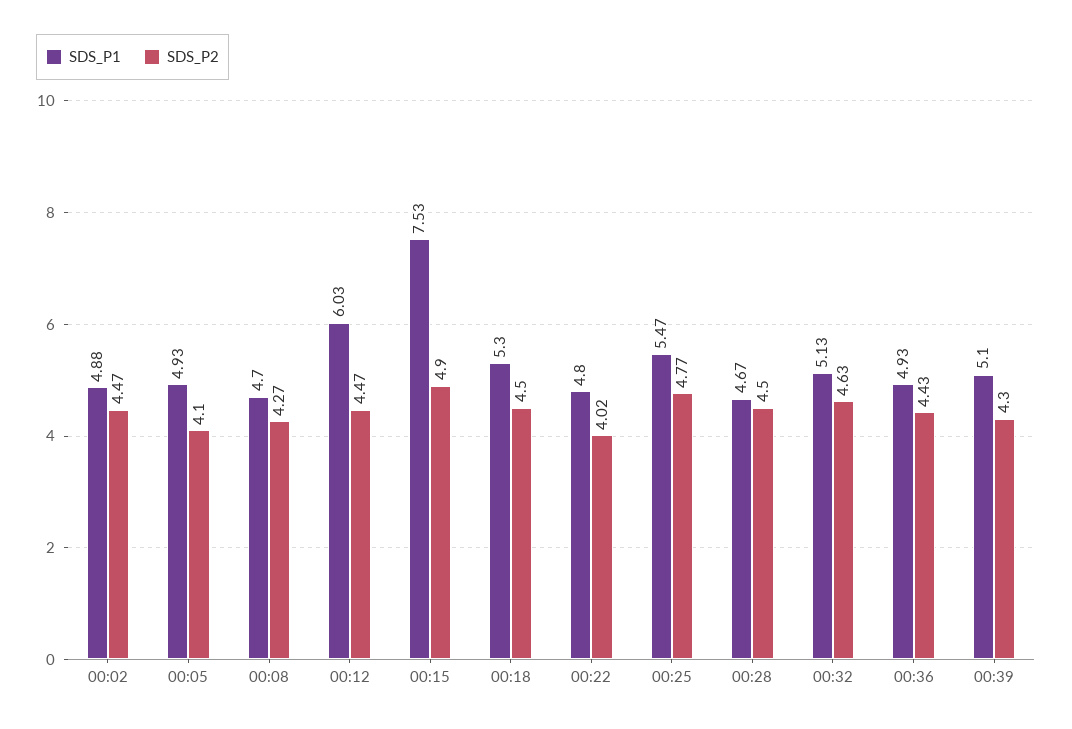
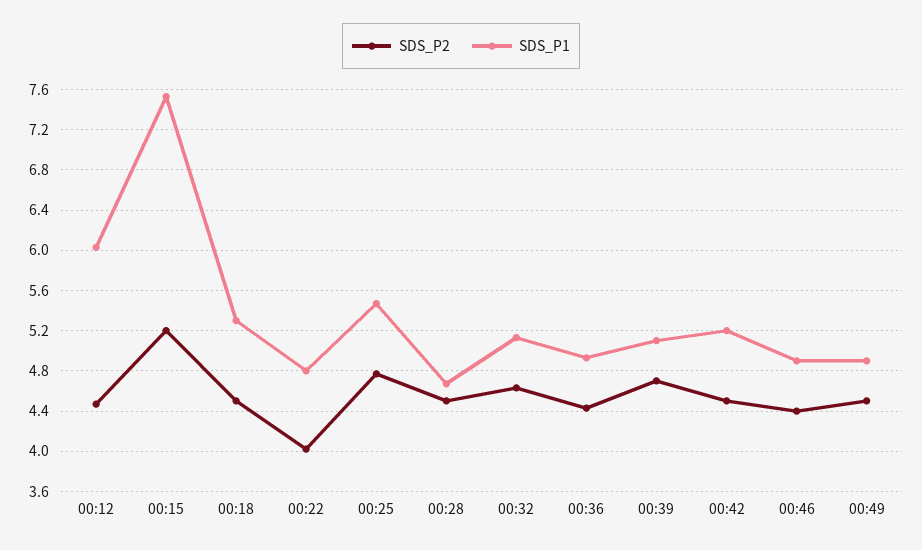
SDS_P1, 00:02: 4.88 -> none
SDS_P2, 00:02: 4.47 -> none
SDS_P1, 00:05: 4.93 -> none
SDS_P2, 00:05: 4.1 -> none
SDS_P1, 00:08: 4.7 -> none
SDS_P2, 00:08: 4.27 -> none
SDS_P2, 00:15: 4.9 -> 5.2
SDS_P2, 00:39: 4.3 -> 4.7
SDS_P2, 00:42: none -> 4.5
SDS_P1, 00:42: none -> 5.2
SDS_P2, 00:46: none -> 4.4
SDS_P1, 00:46: none -> 4.9
SDS_P2, 00:49: none -> 4.5
SDS_P1, 00:49: none -> 4.9

